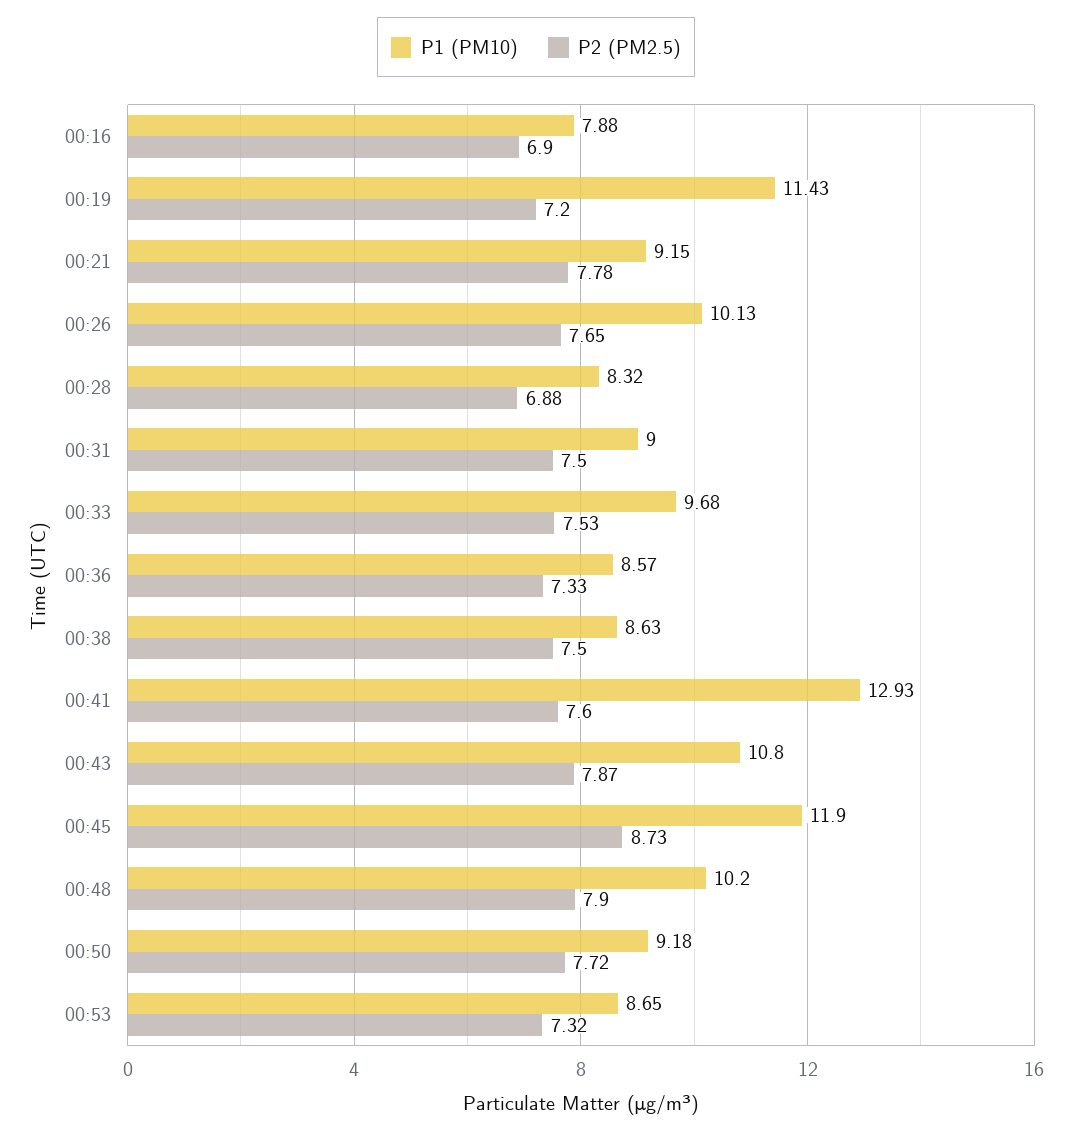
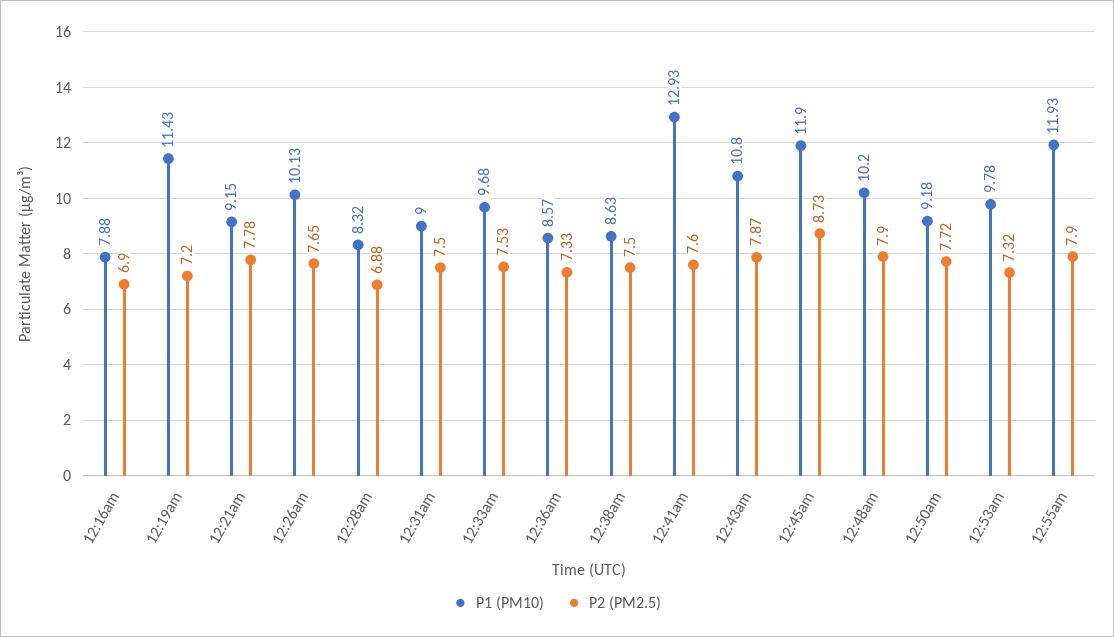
P1 (PM10), 00:53: 8.65 -> 9.78
P1 (PM10), 12:55am: none -> 11.93
P2 (PM2.5), 12:55am: none -> 7.9

